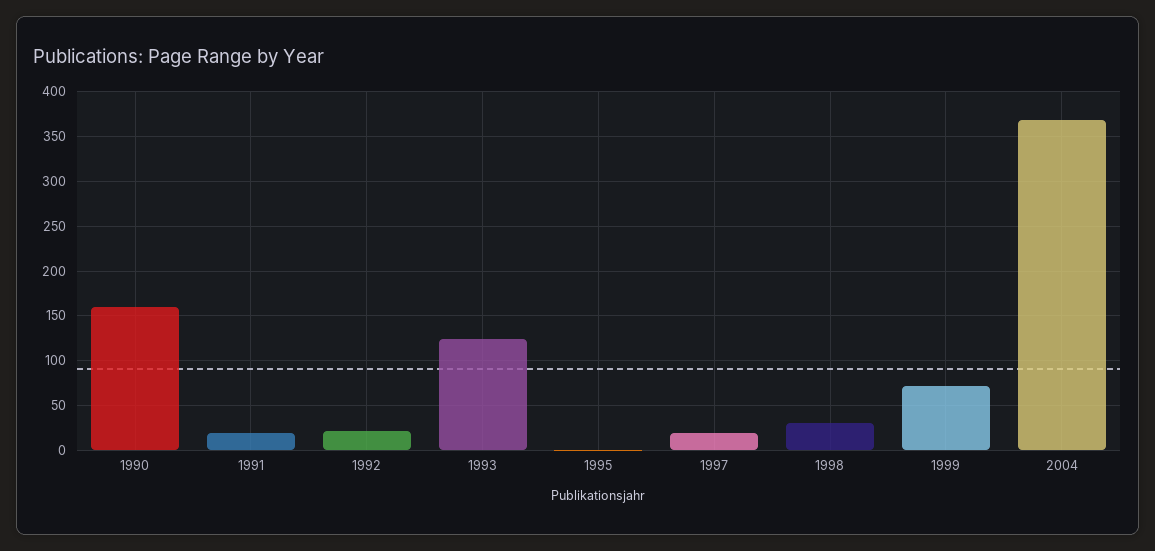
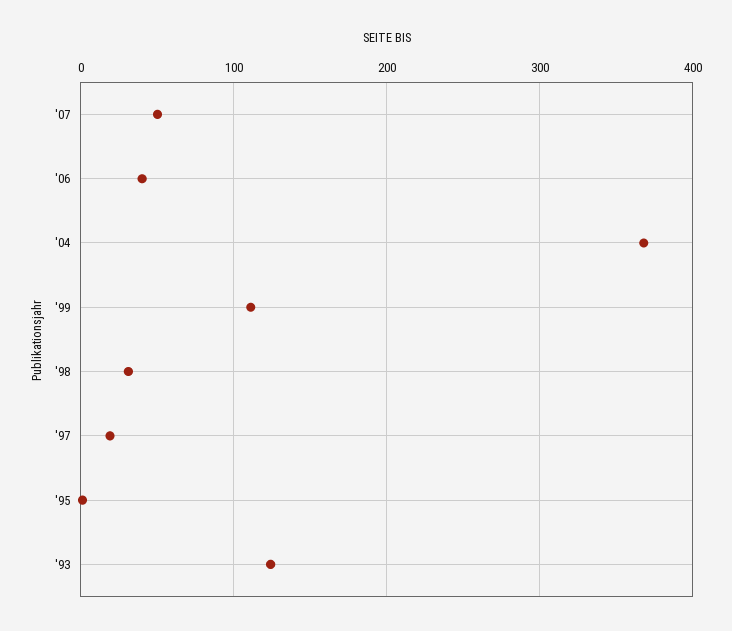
1990: 160 -> none
1991: 20 -> none
1992: 20 -> none
1999: 70 -> 110
'07: none -> 50
'06: none -> 40

